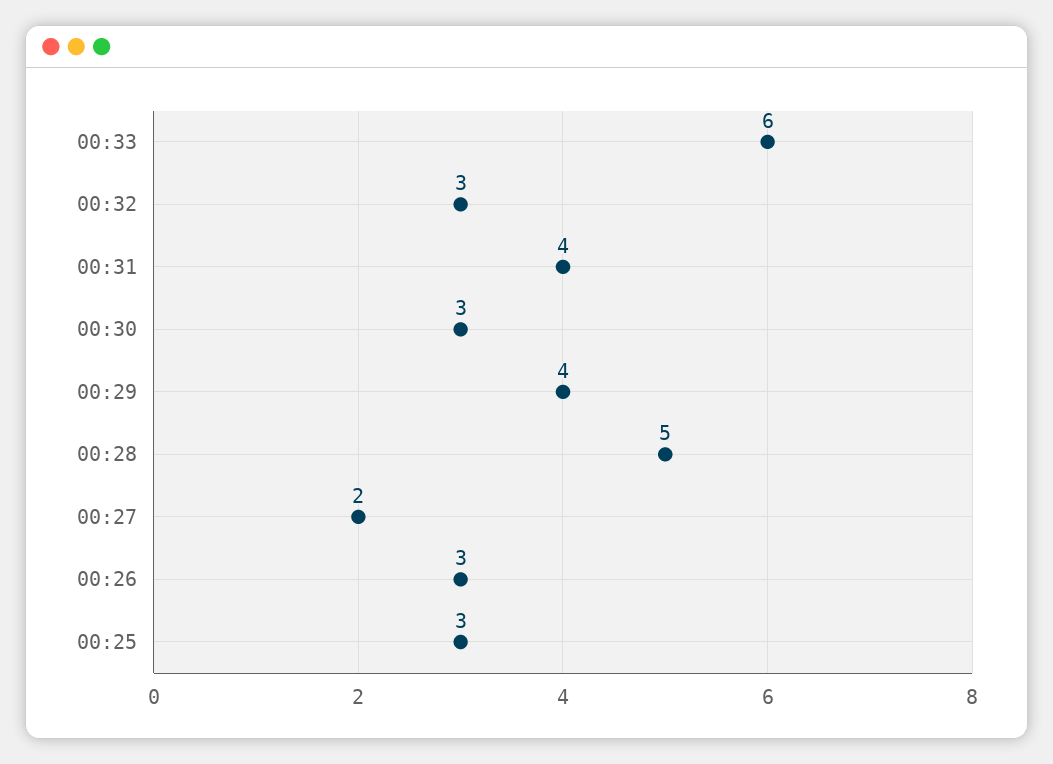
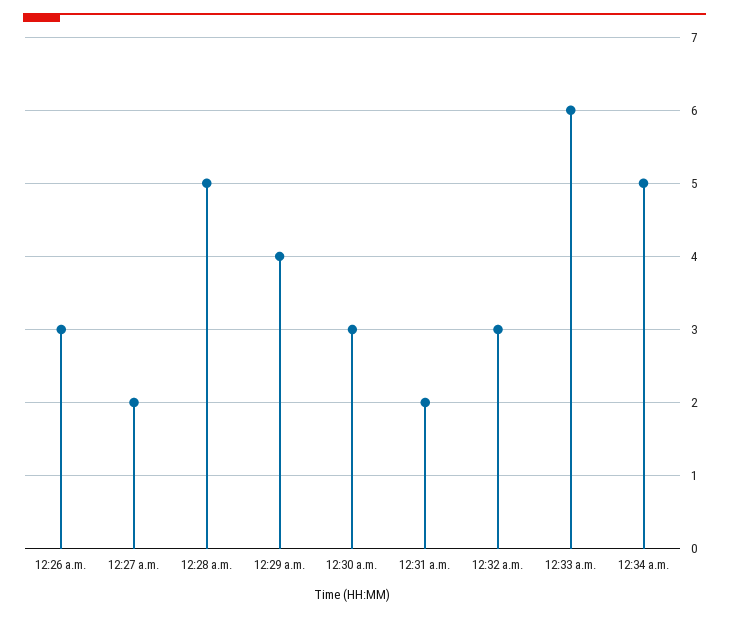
00:31: 4 -> 2
00:25: 3 -> none
12:34 a.m.: none -> 5

